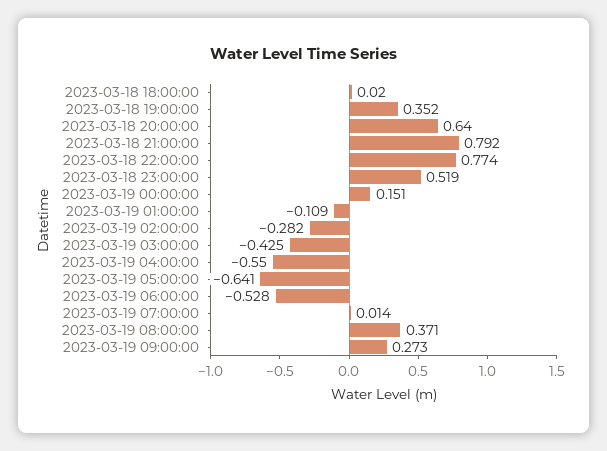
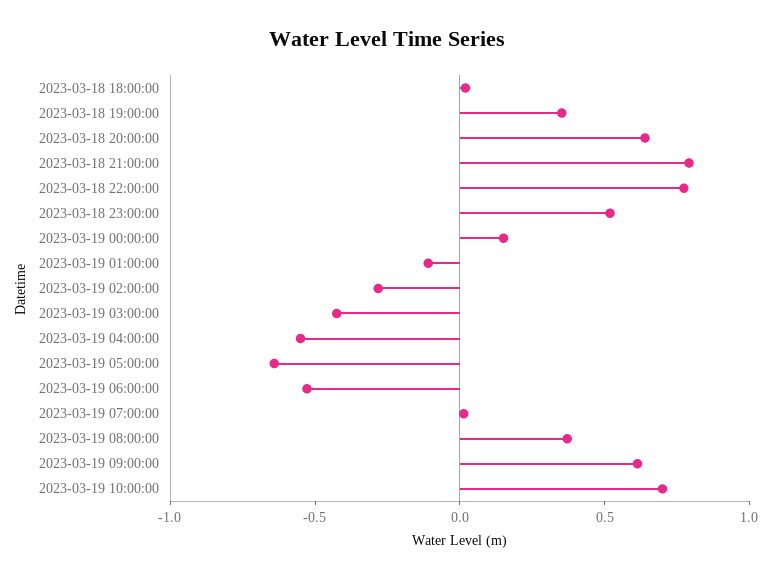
2023-03-19 09:00:00: 0.273 -> 0.6
2023-03-19 10:00:00: none -> 0.7

